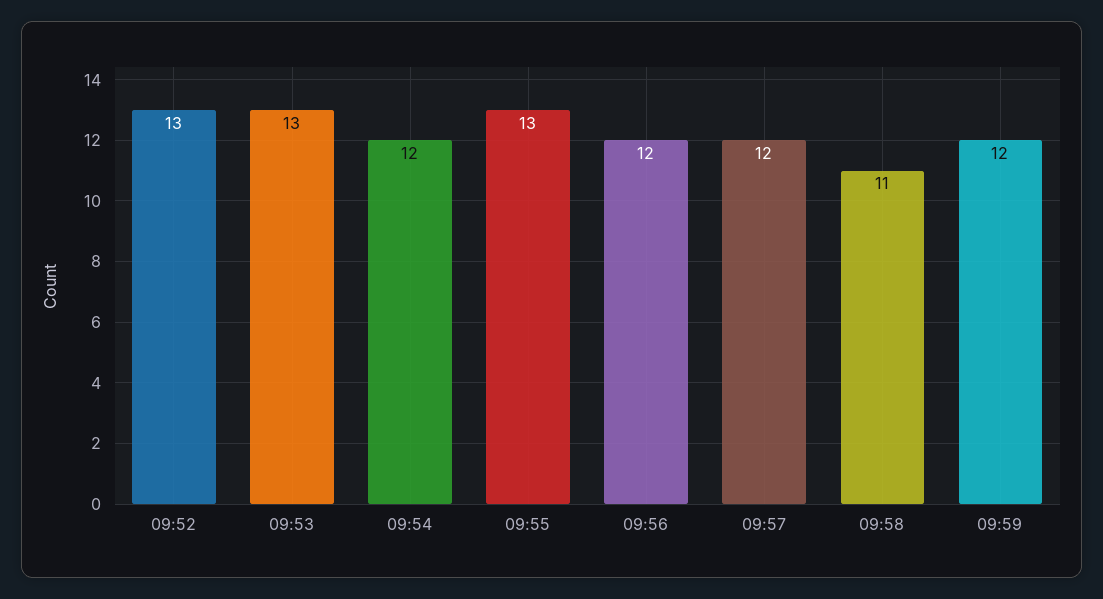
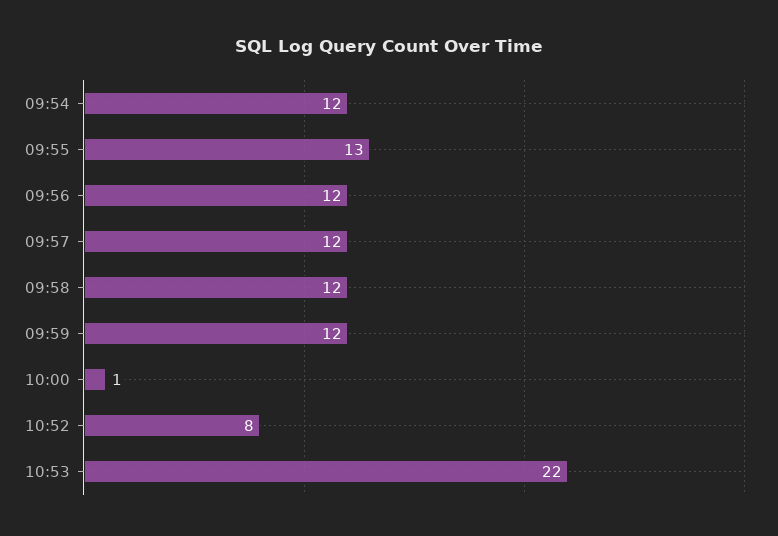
09:52: 13 -> none
09:53: 13 -> none
09:58: 11 -> 12
10:00: none -> 1
10:52: none -> 8
10:53: none -> 22

